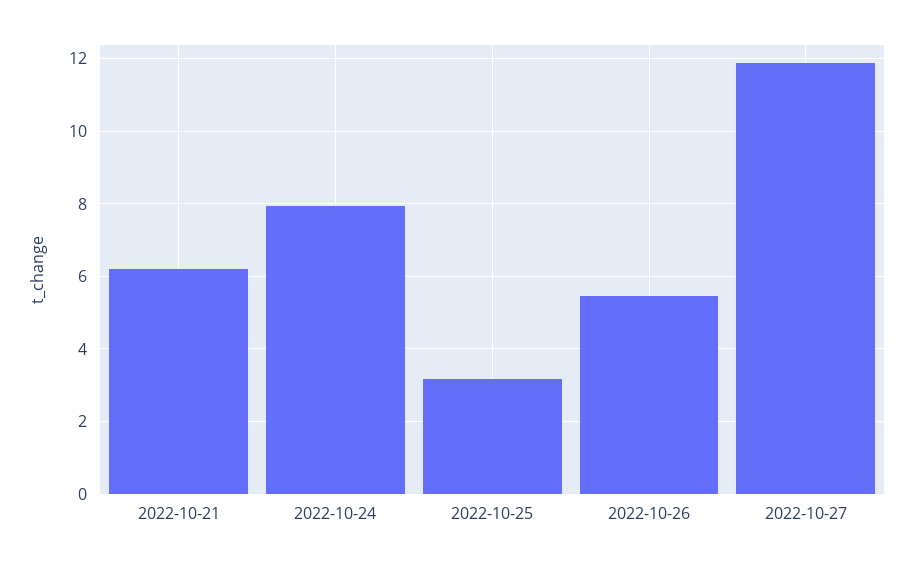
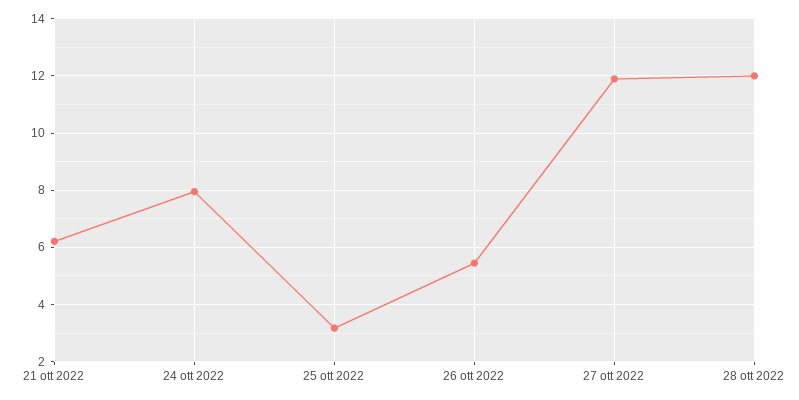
28 ott 2022: none -> 12

